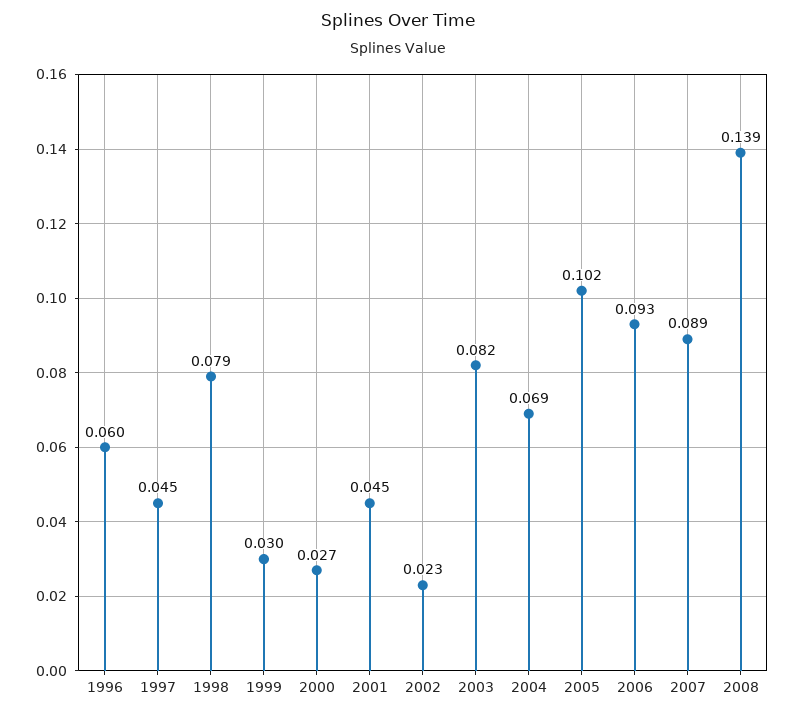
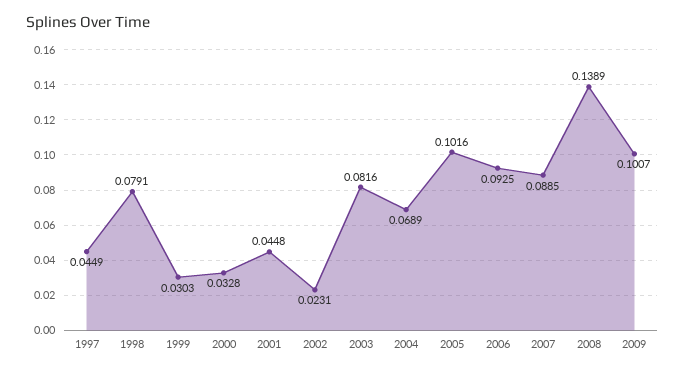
1996: 0.06 -> none
2000: 0.027 -> 0.0328
2009: none -> 0.1007

